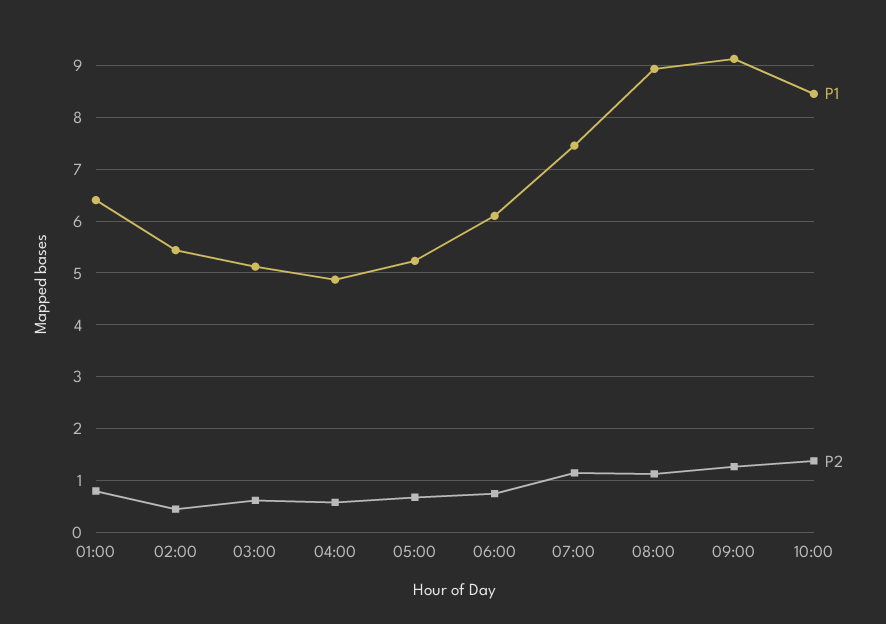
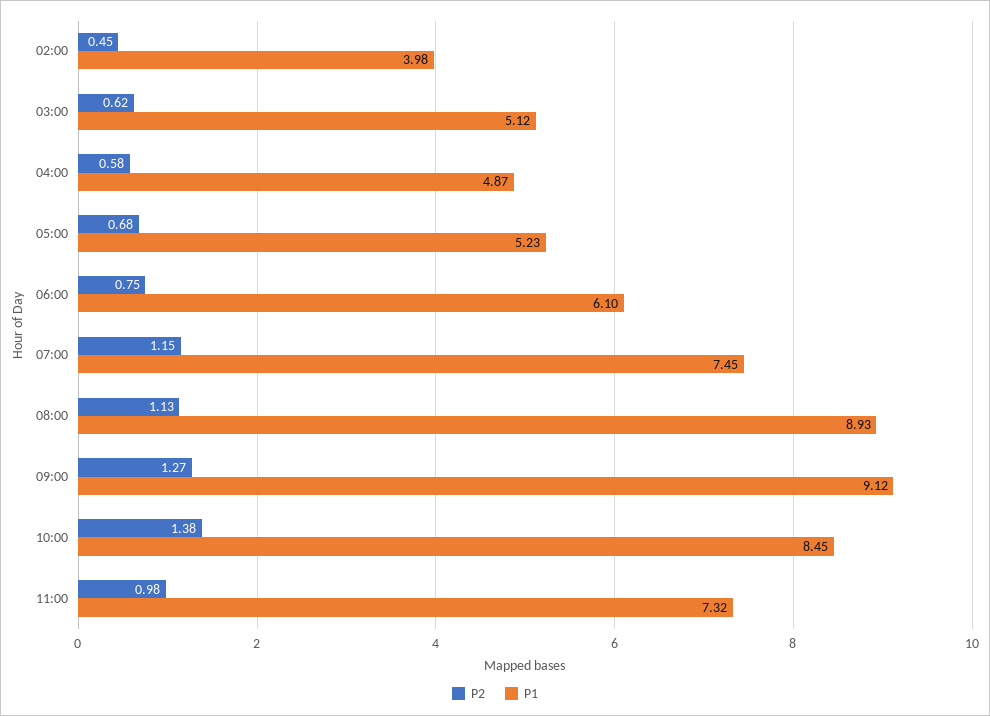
P1, 01:00: 6.4 -> none
P2, 01:00: 0.8 -> none
P1, 02:00: 5.4 -> 3.98
P2, 11:00: none -> 0.98
P1, 11:00: none -> 7.32

